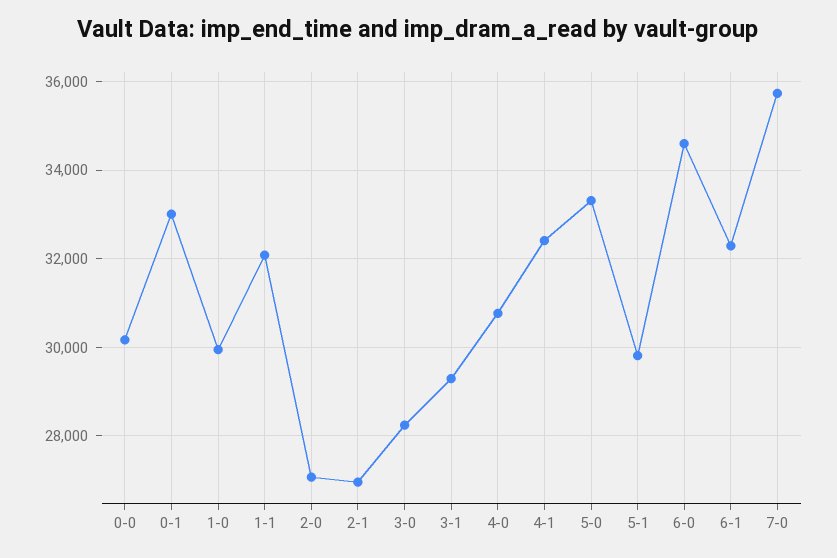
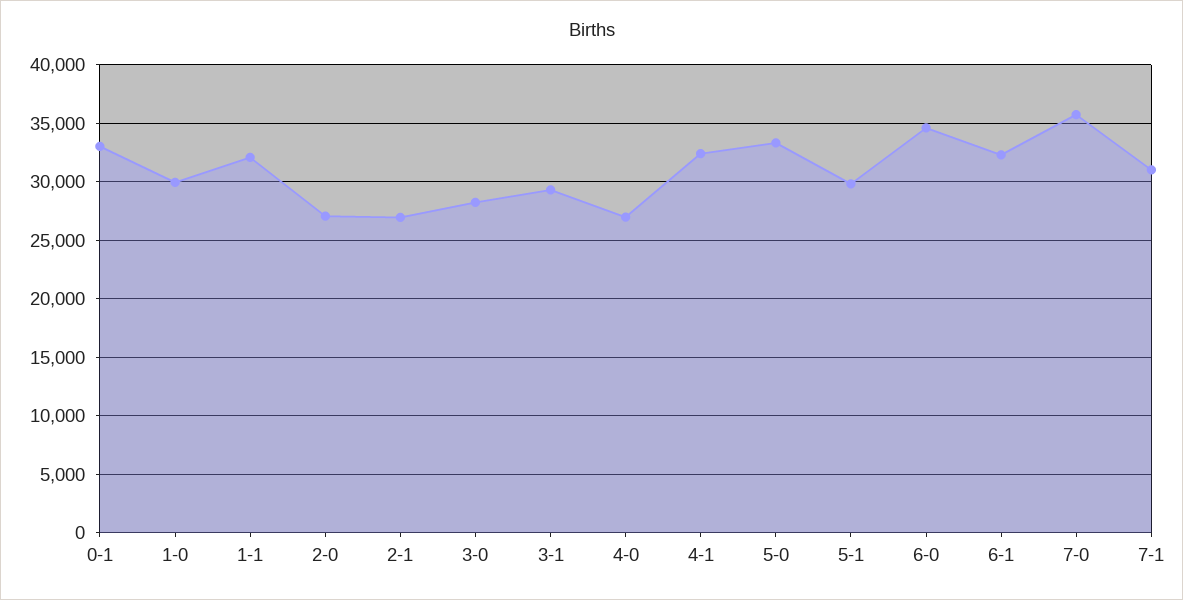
0-0: 30200 -> none
4-0: 30800 -> 27000
7-1: none -> 31000

